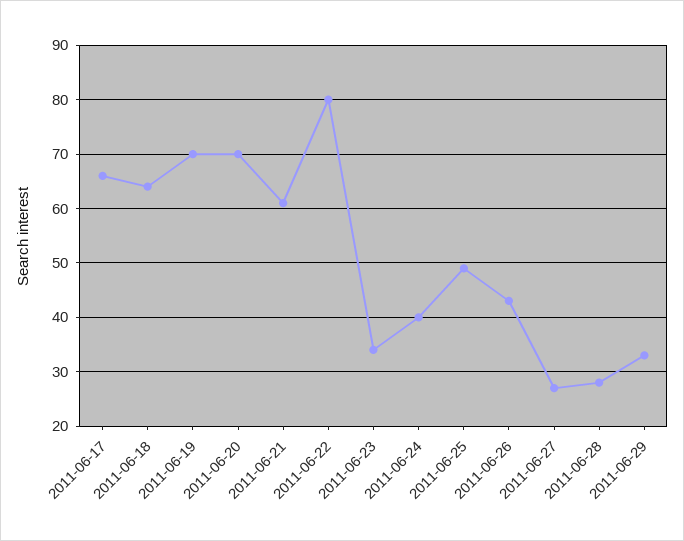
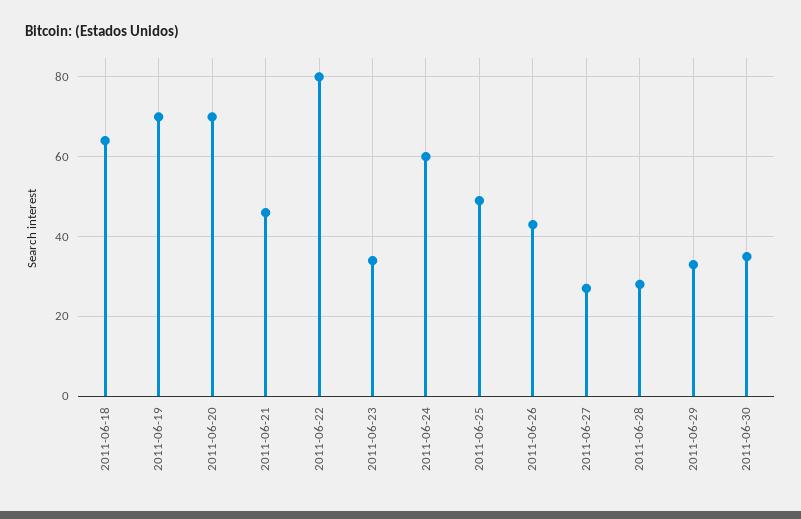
2011-06-17: 65 -> none
2011-06-21: 60 -> 45
2011-06-24: 40 -> 60
2011-06-30: none -> 35

